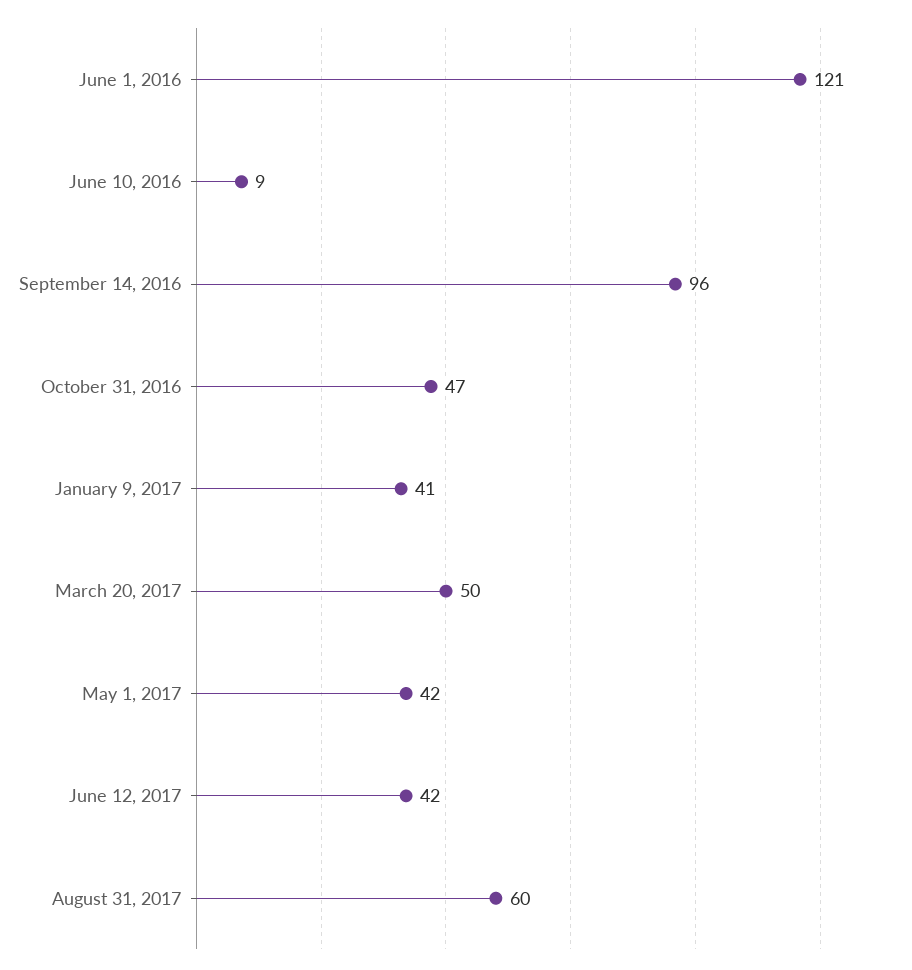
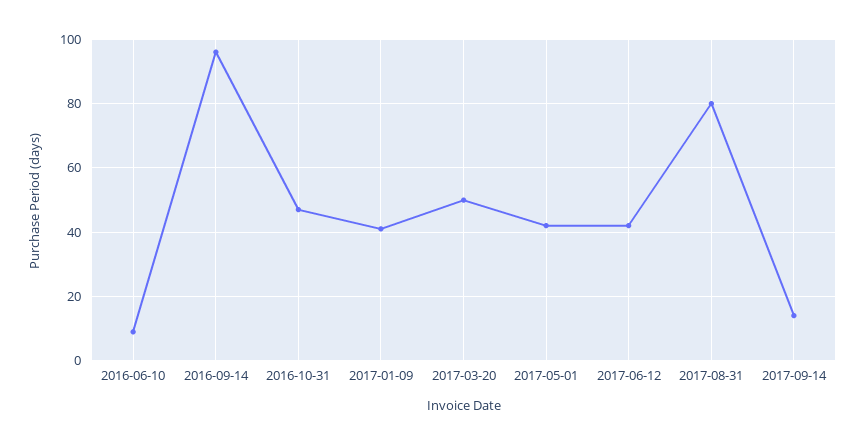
June 1, 2016: 121 -> none
August 31, 2017: 60 -> 80
2017-09-14: none -> 15

